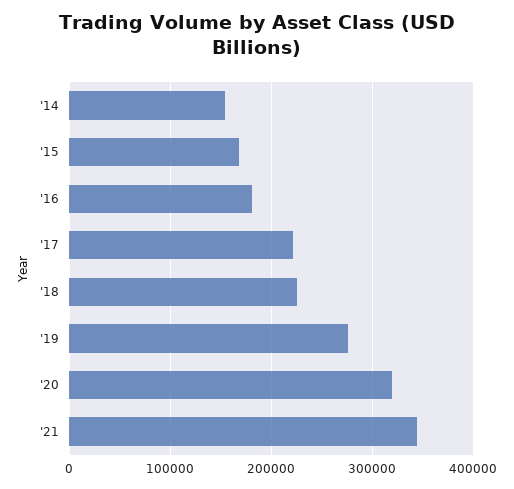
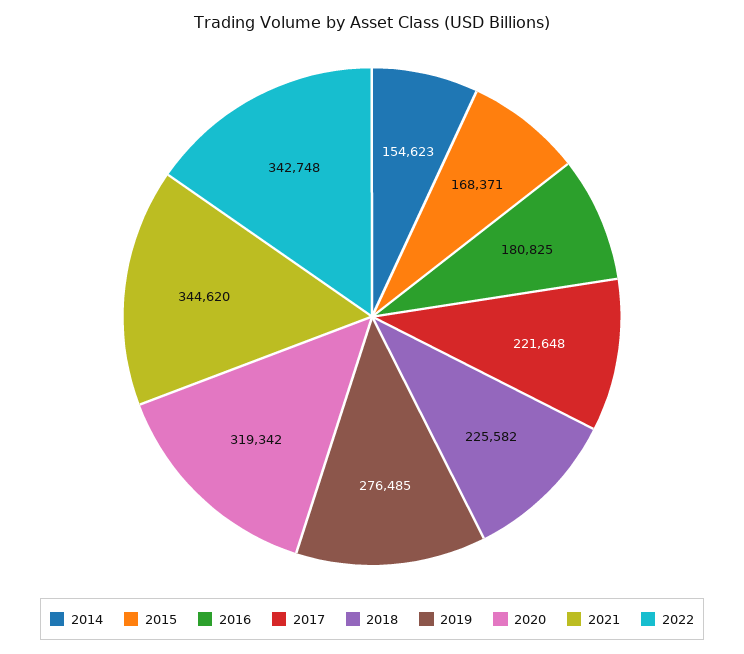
2022: none -> 342748

